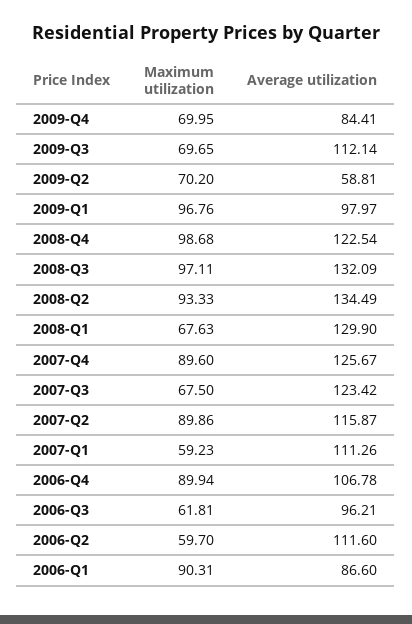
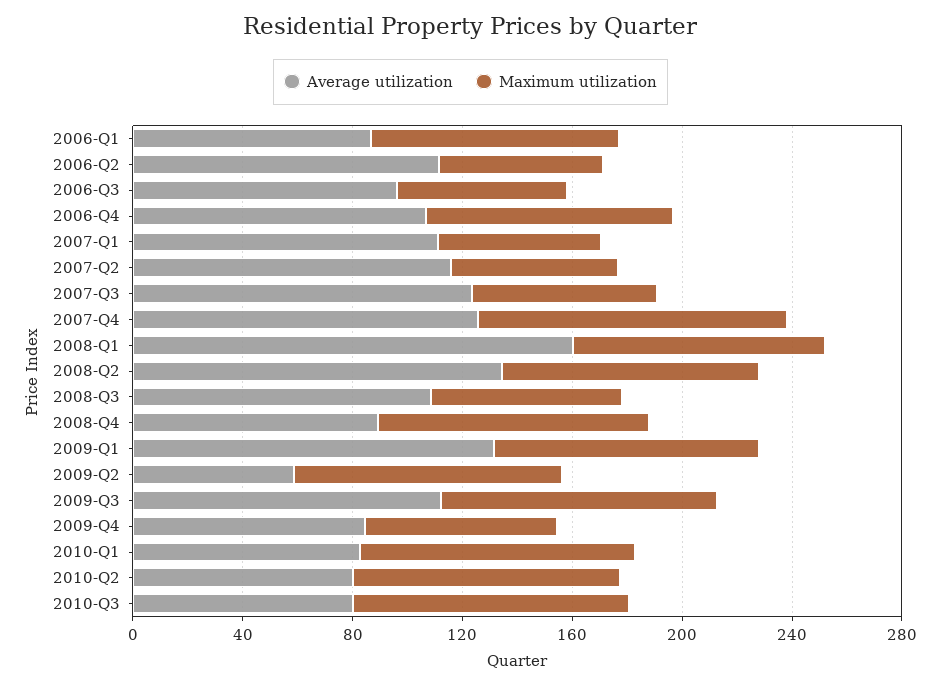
Maximum utilization, 2009-Q3: 69.65 -> 100
Maximum utilization, 2009-Q2: 70.2 -> 100
Average utilization, 2009-Q1: 97.97 -> 130
Average utilization, 2008-Q4: 122.54 -> 90
Maximum utilization, 2008-Q3: 97.11 -> 70
Average utilization, 2008-Q3: 132.09 -> 110
Maximum utilization, 2008-Q1: 67.63 -> 90
Average utilization, 2008-Q1: 129.9 -> 160
Maximum utilization, 2007-Q4: 89.6 -> 110
Maximum utilization, 2007-Q2: 89.86 -> 60
Average utilization, 2010-Q1: none -> 80
Maximum utilization, 2010-Q1: none -> 100
Average utilization, 2010-Q2: none -> 80
Maximum utilization, 2010-Q2: none -> 100
Average utilization, 2010-Q3: none -> 80
Maximum utilization, 2010-Q3: none -> 100

